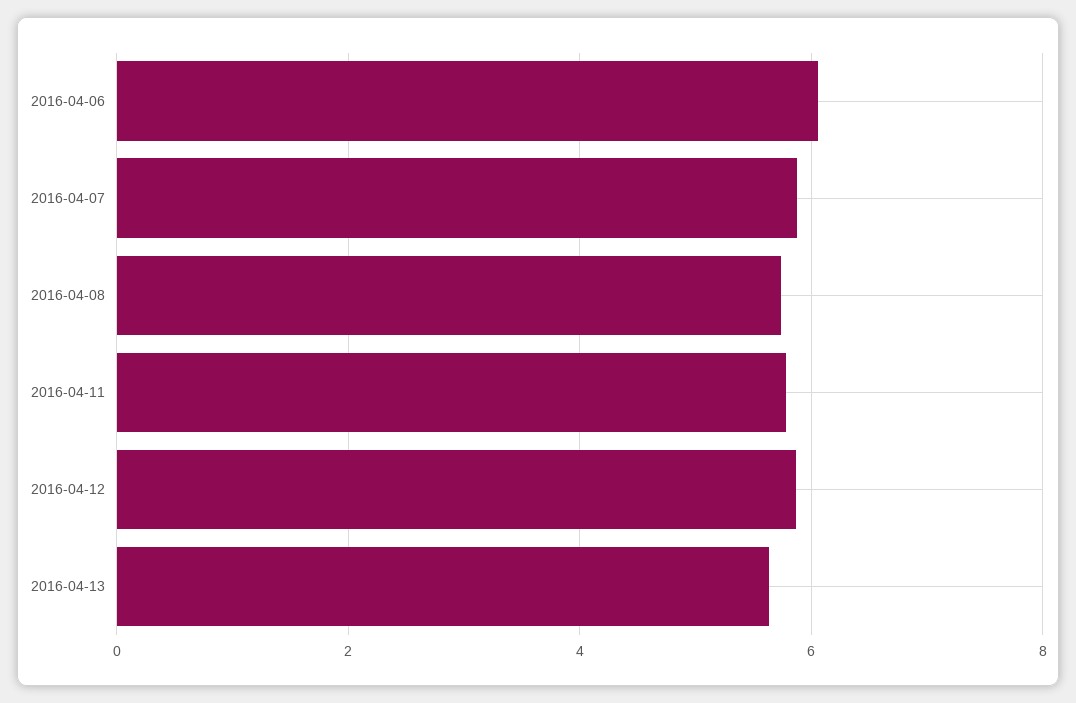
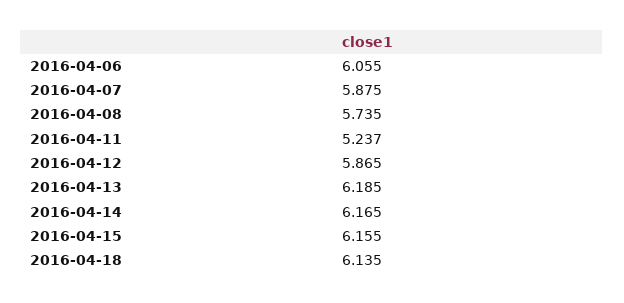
2016-04-11: 5.8 -> 5.237
2016-04-13: 5.6 -> 6.185
2016-04-14: none -> 6.165
2016-04-15: none -> 6.155
2016-04-18: none -> 6.135

